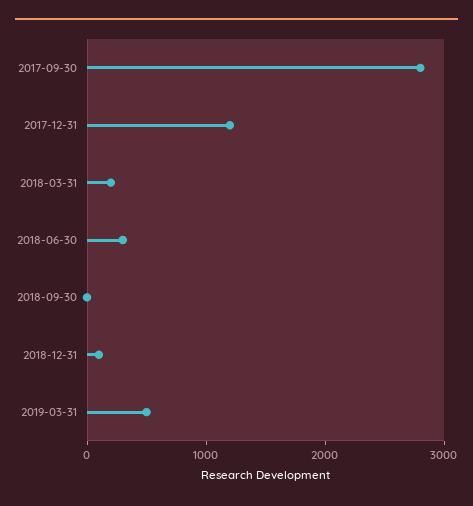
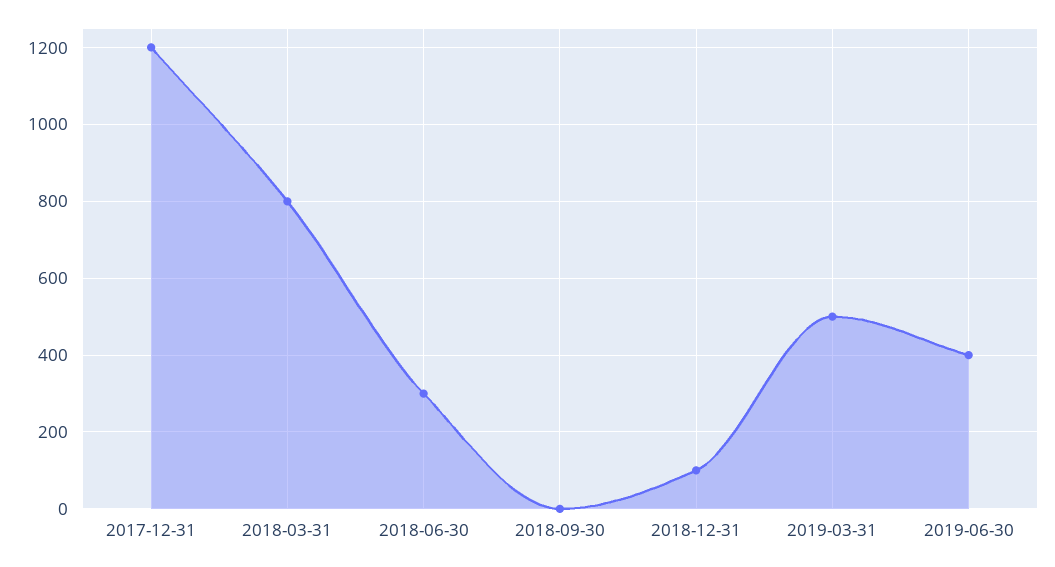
2017-09-30: 2800 -> none
2018-03-31: 200 -> 800
2019-06-30: none -> 400

